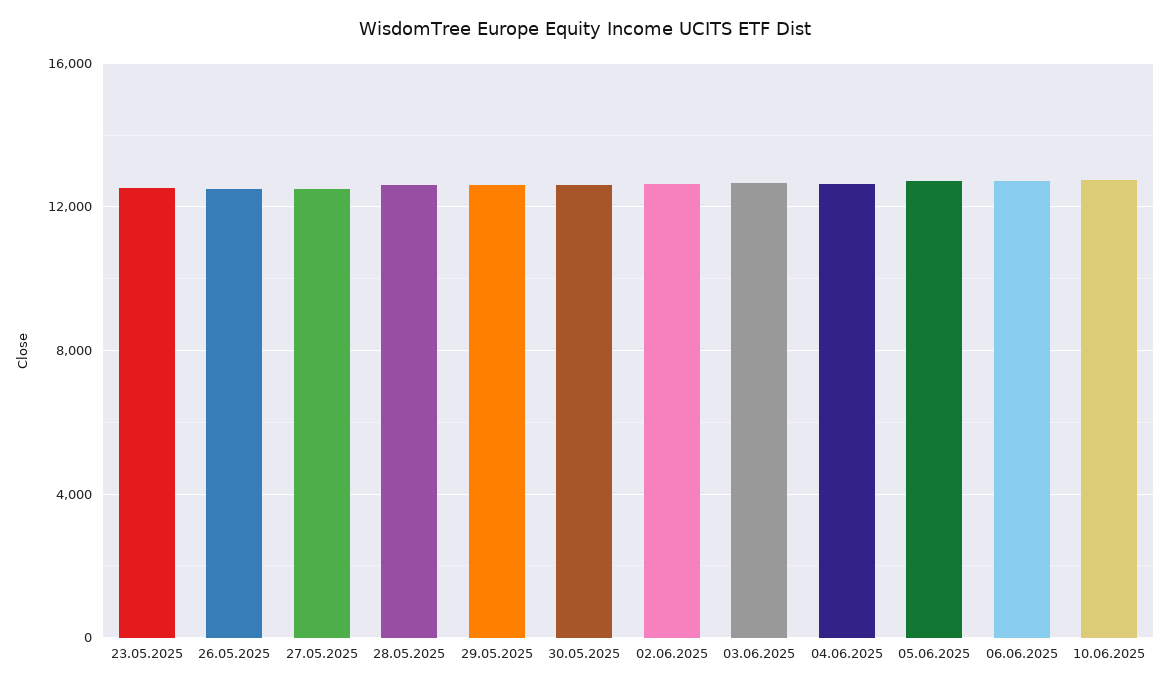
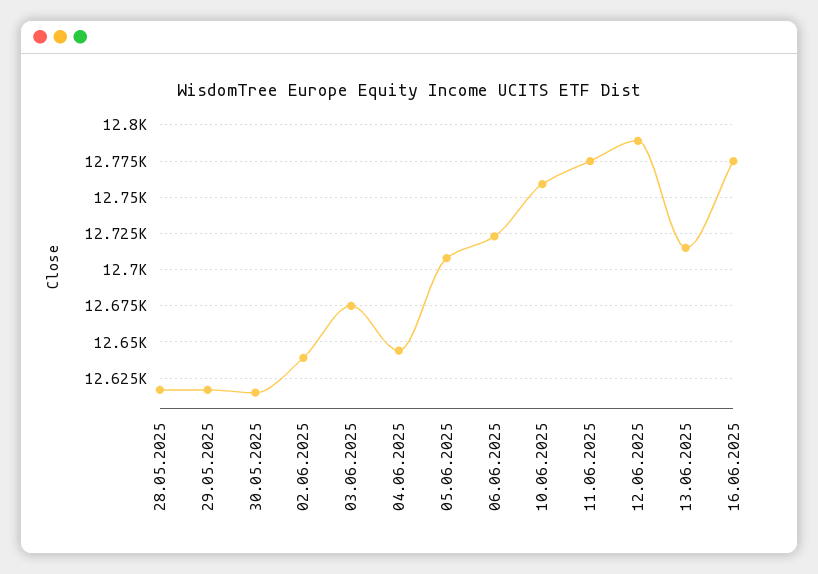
23.05.2025: 12500 -> none
26.05.2025: 12500 -> none
27.05.2025: 12500 -> none
11.06.2025: none -> 12775
12.06.2025: none -> 12790
13.06.2025: none -> 12715
16.06.2025: none -> 12775

